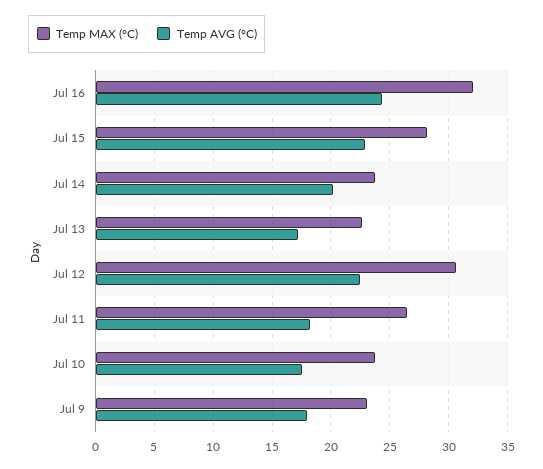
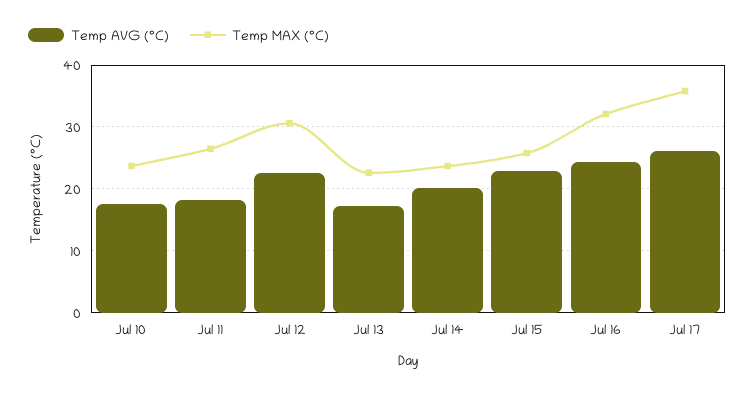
Temp MAX (°C), Jul 15: 28 -> 26
Temp MAX (°C), Jul 9: 23 -> none
Temp AVG (°C), Jul 9: 18 -> none
Temp AVG (°C), Jul 17: none -> 26
Temp MAX (°C), Jul 17: none -> 36

